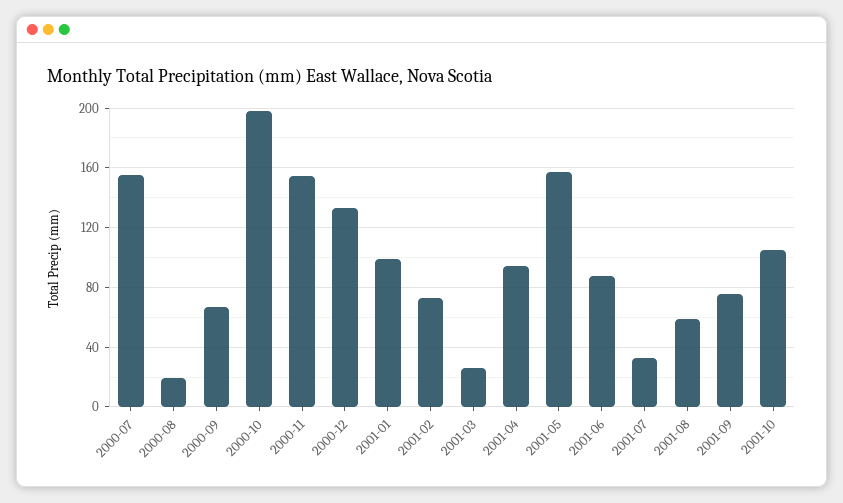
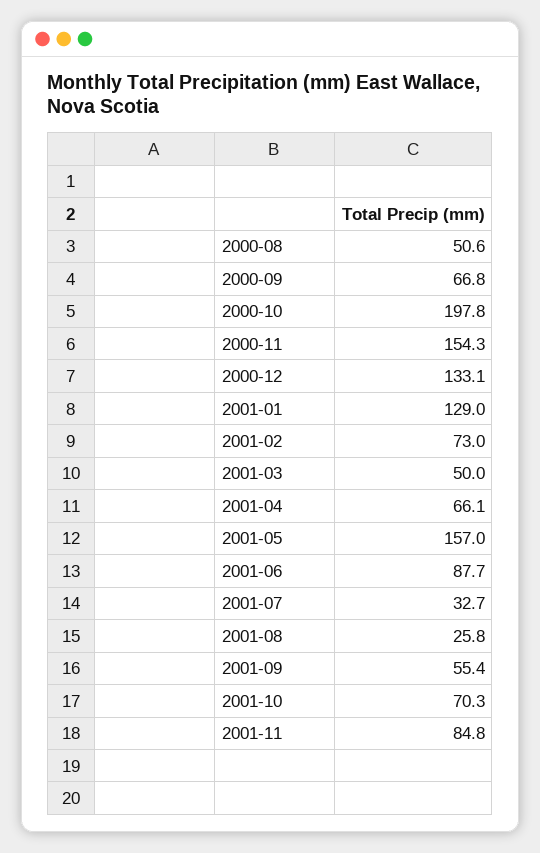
2000-07: 155 -> none
2000-08: 20 -> 50.6
2001-01: 100 -> 129
2001-03: 25 -> 50
2001-04: 95 -> 66.1
2001-08: 60 -> 25.8
2001-09: 75 -> 55.4
2001-10: 105 -> 70.3
2001-11: none -> 84.8

